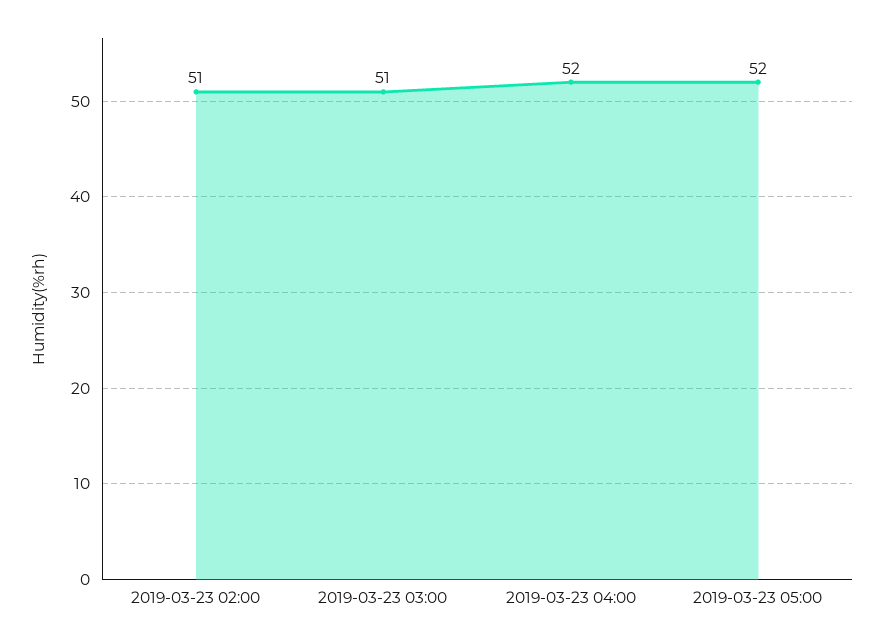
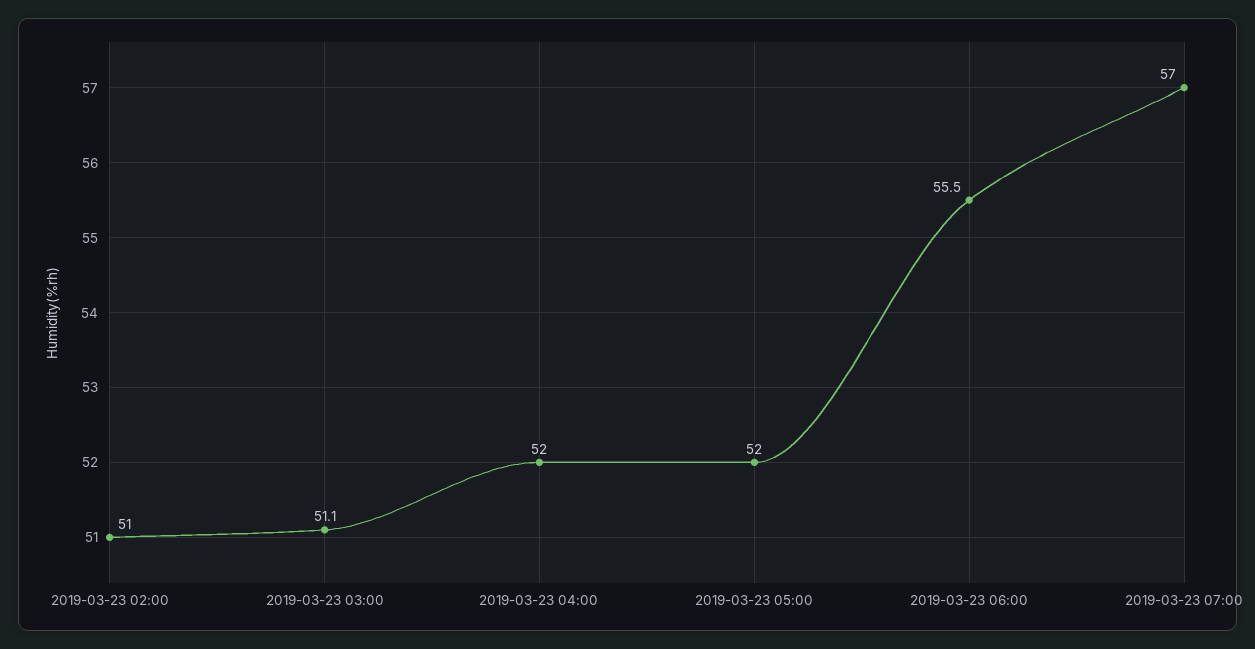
2019-03-23 03:00: 51 -> 51.1
2019-03-23 06:00: none -> 55.5
2019-03-23 07:00: none -> 57

